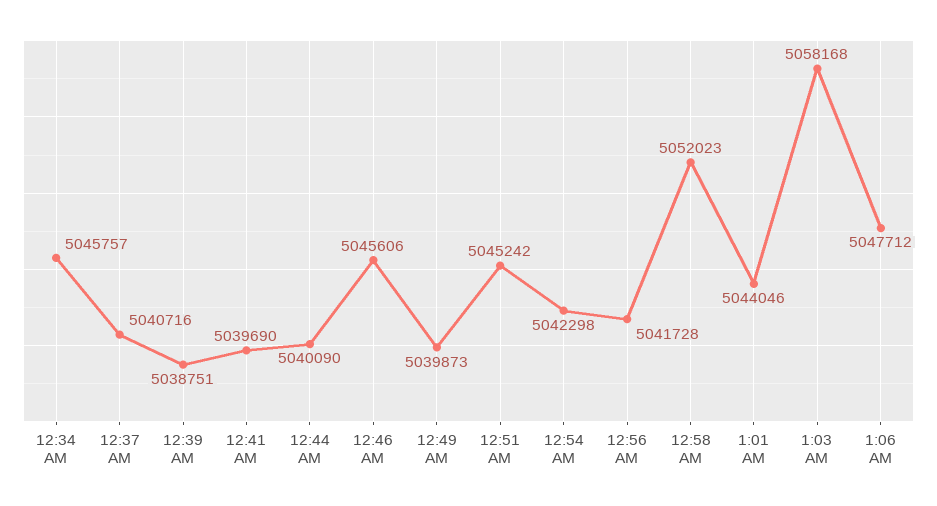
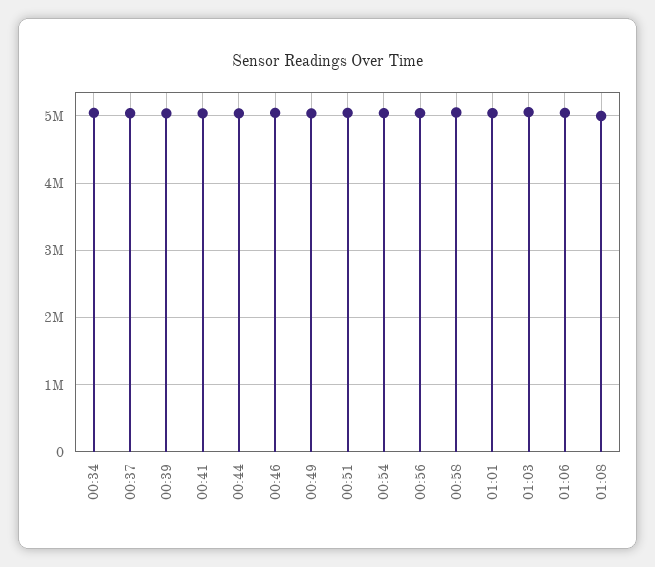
01:08: none -> 5000000

